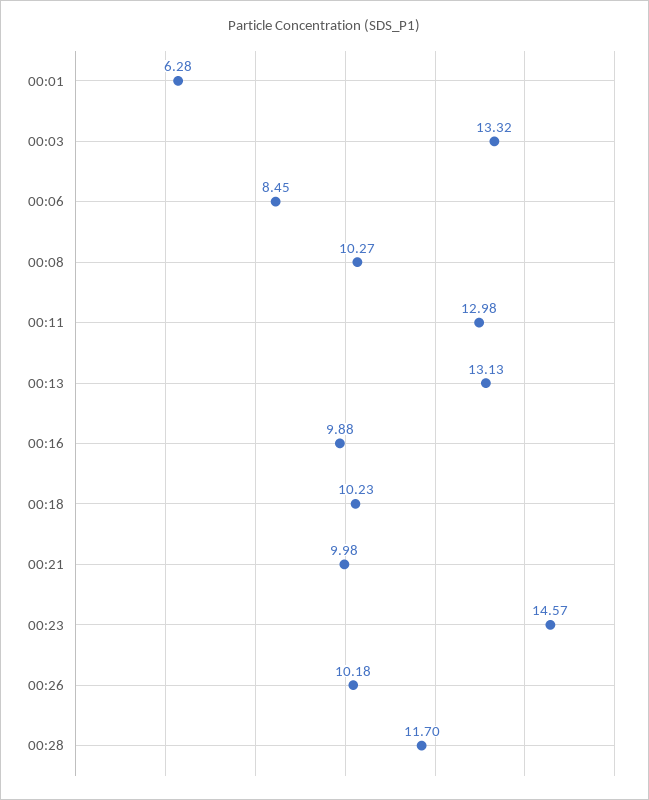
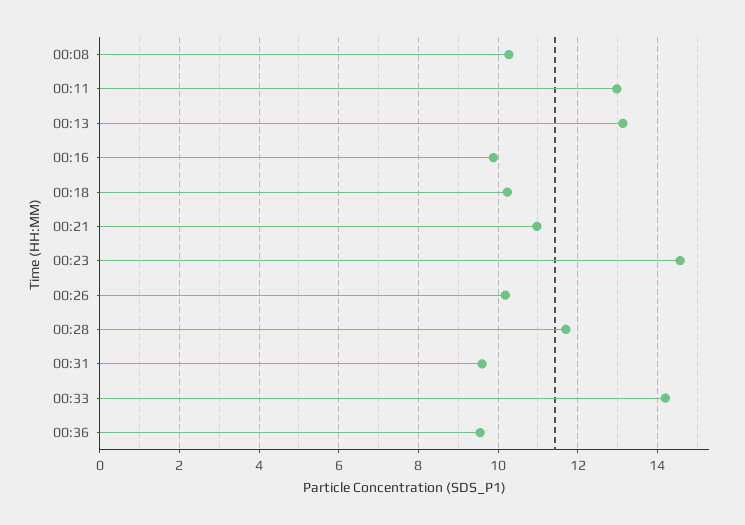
00:01: 6.28 -> none
00:03: 13.32 -> none
00:06: 8.45 -> none
00:21: 9.98 -> 11
00:31: none -> 9.6
00:33: none -> 14.2
00:36: none -> 9.6

